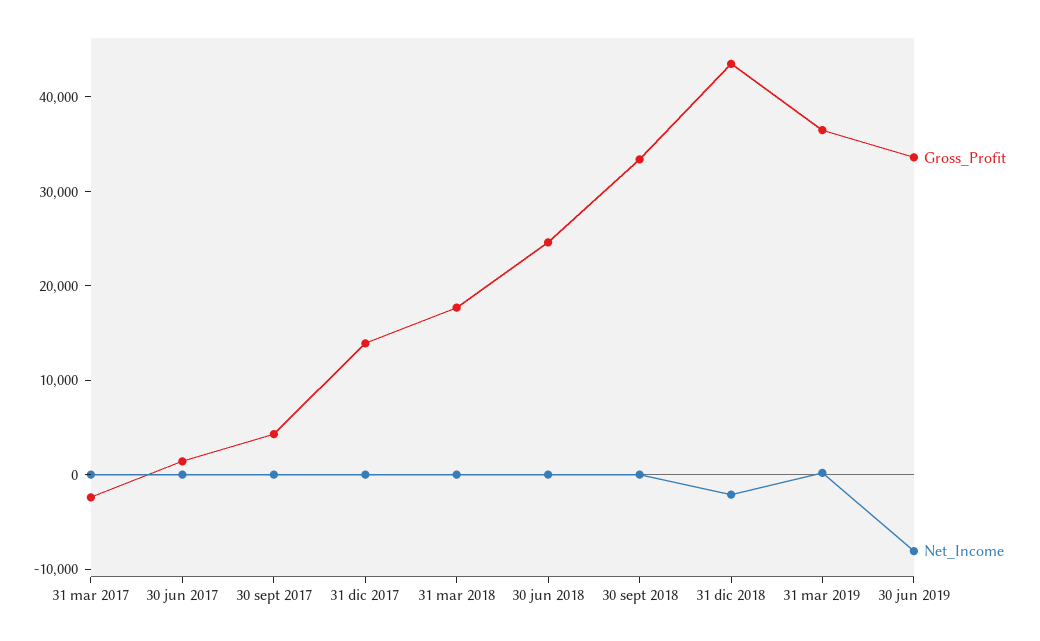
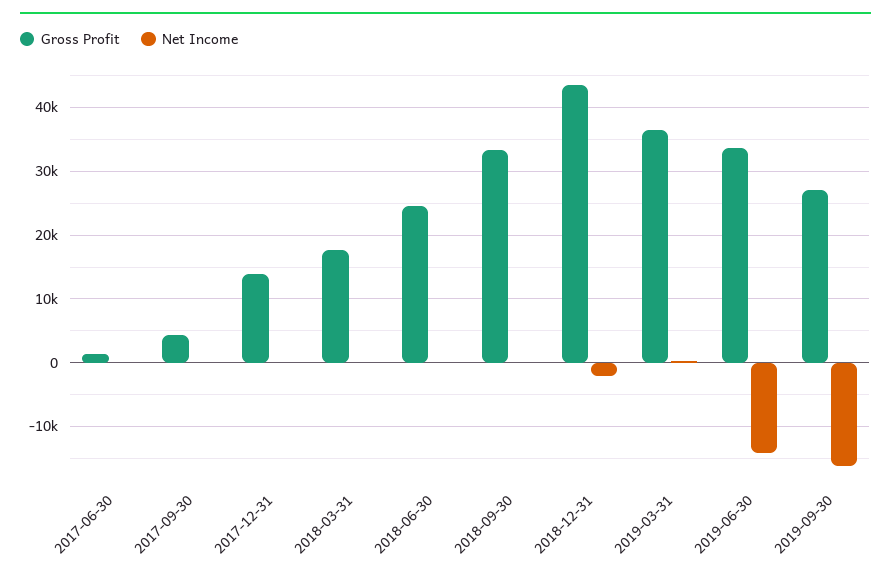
Gross_Profit, 31 mar 2017: -2000 -> none
Net_Income, 31 mar 2017: 0 -> none
Net_Income, 30 jun 2019: -8000 -> -14000
Gross_Profit, 2019-09-30: none -> 27000
Net_Income, 2019-09-30: none -> -16000

